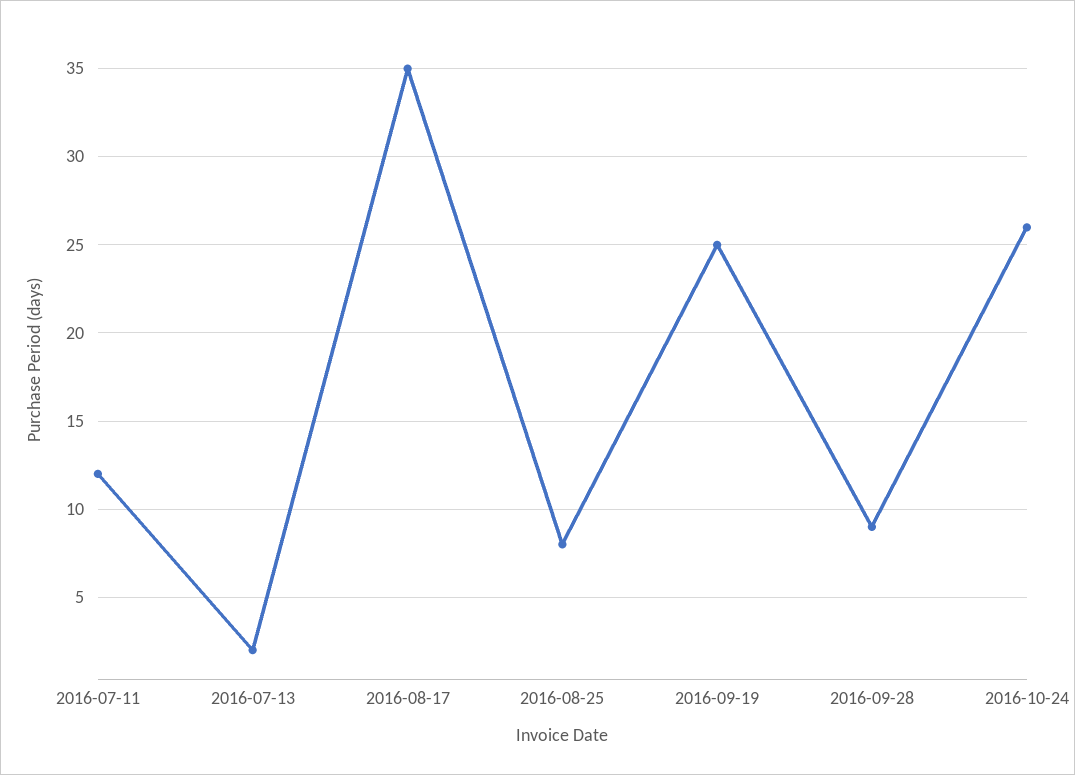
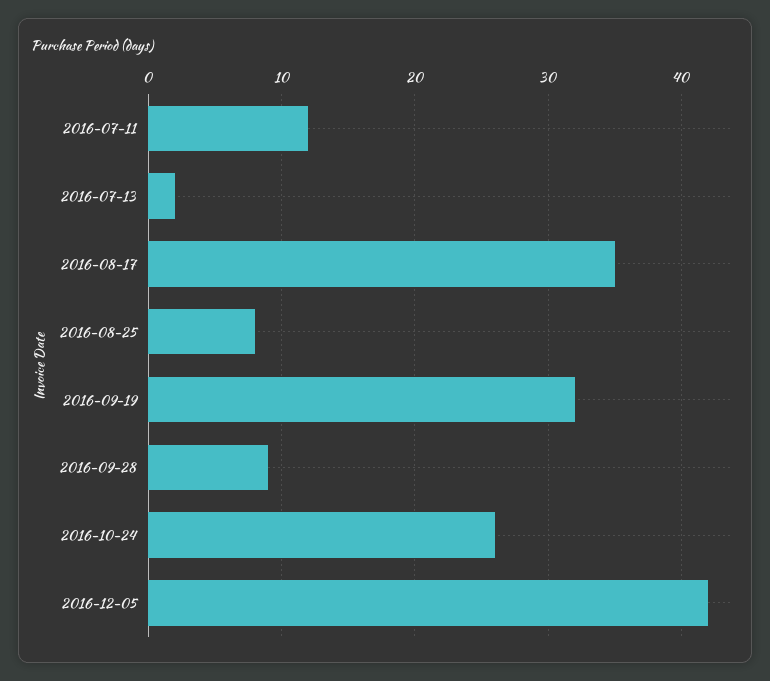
2016-09-19: 25 -> 32
2016-12-05: none -> 42

